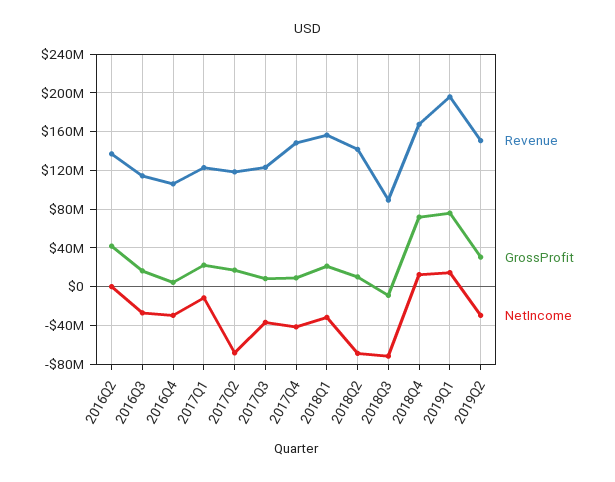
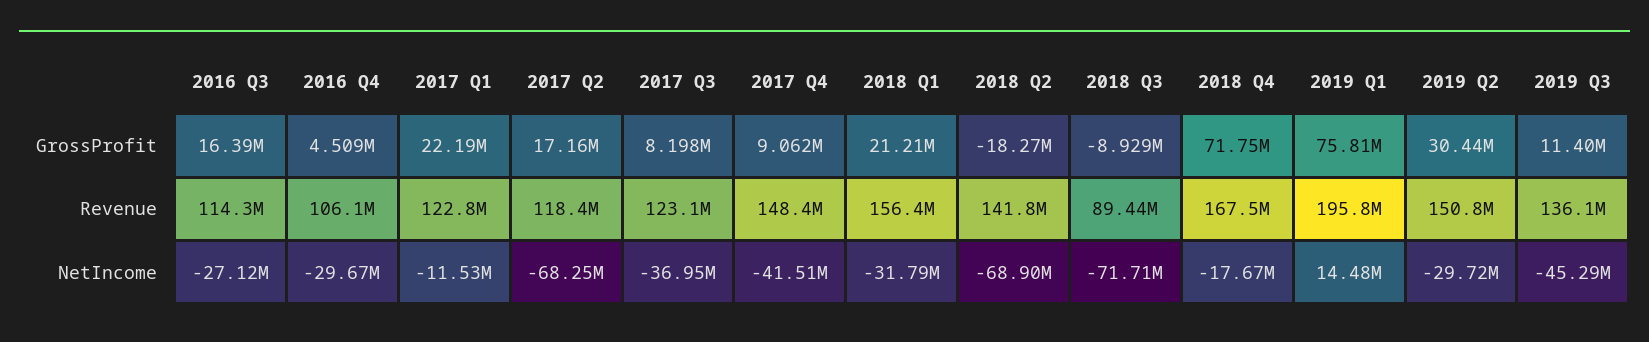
Revenue, 2016Q2: 140000000 -> none
GrossProfit, 2016Q2: 40000000 -> none
NetIncome, 2016Q2: 0 -> none
GrossProfit, 2018Q2: 10000000 -> -18270000
NetIncome, 2018Q4: 10000000 -> -17670000
GrossProfit, 2019 Q3: none -> 11400000
Revenue, 2019 Q3: none -> 136100000
NetIncome, 2019 Q3: none -> -45290000

